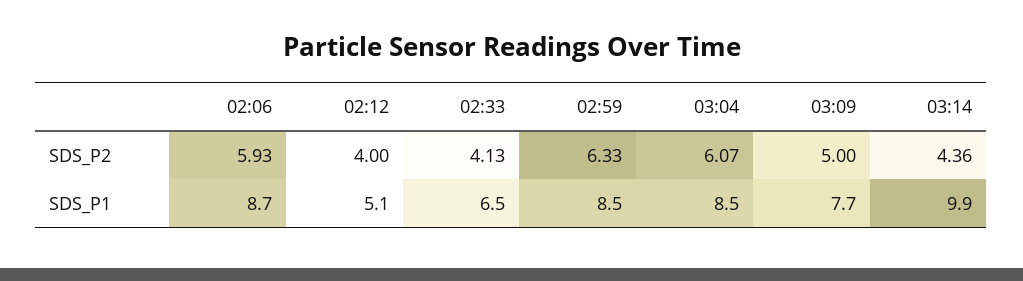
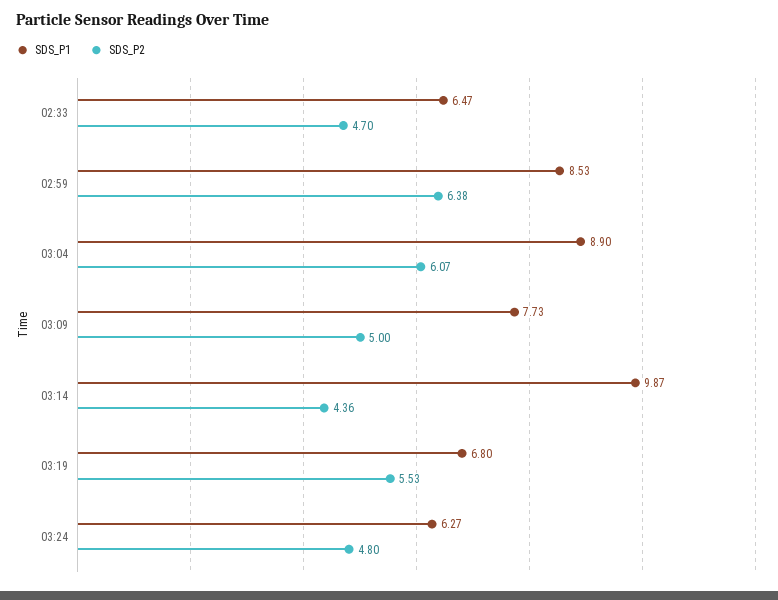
SDS_P2, 02:06: 5.93 -> none
SDS_P2, 02:12: 4 -> none
SDS_P2, 02:33: 4.13 -> 4.7
SDS_P2, 02:59: 6.33 -> 6.38
SDS_P1, 02:06: 8.7 -> none
SDS_P1, 02:12: 5.1 -> none
SDS_P1, 03:04: 8.5 -> 8.9
SDS_P1, 03:19: none -> 6.8
SDS_P2, 03:19: none -> 5.53
SDS_P1, 03:24: none -> 6.27
SDS_P2, 03:24: none -> 4.8

